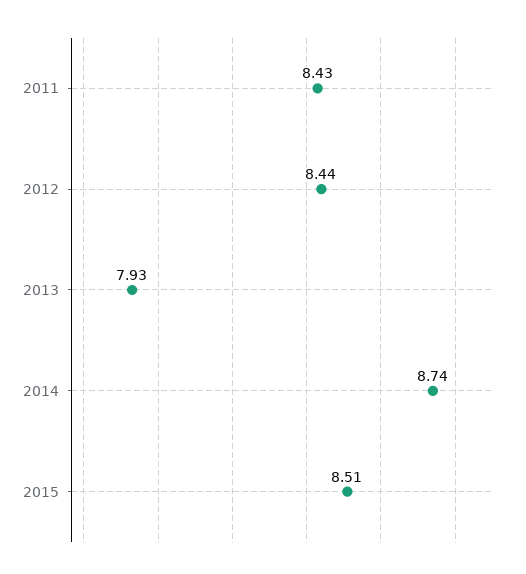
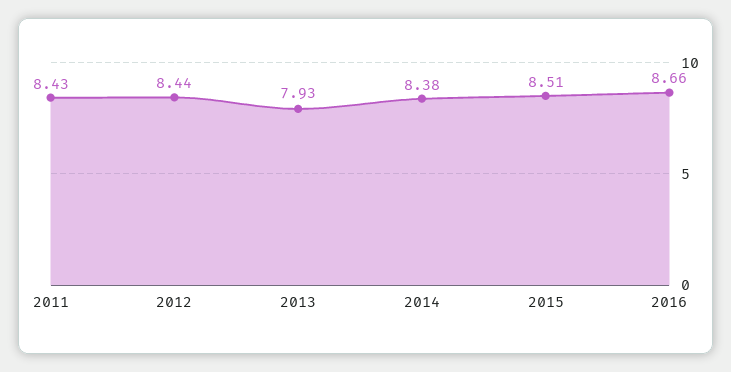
2014: 8.74 -> 8.38
2016: none -> 8.66

